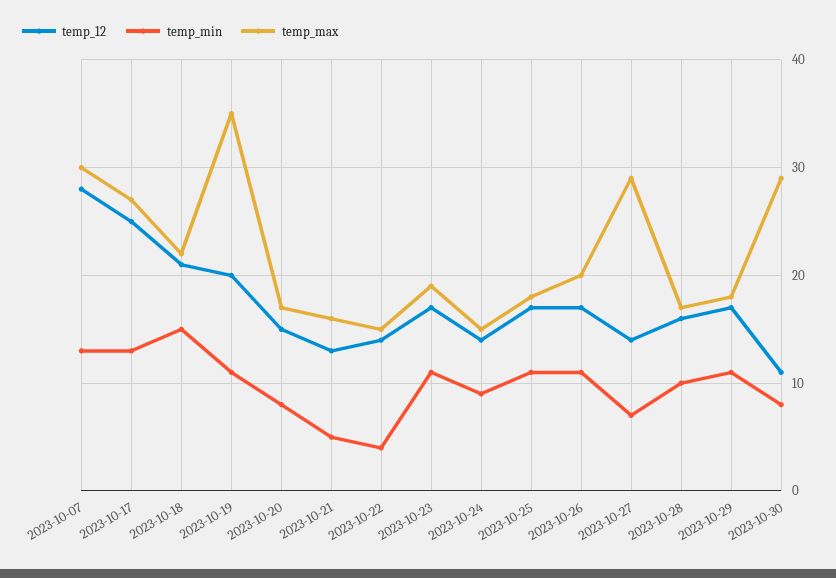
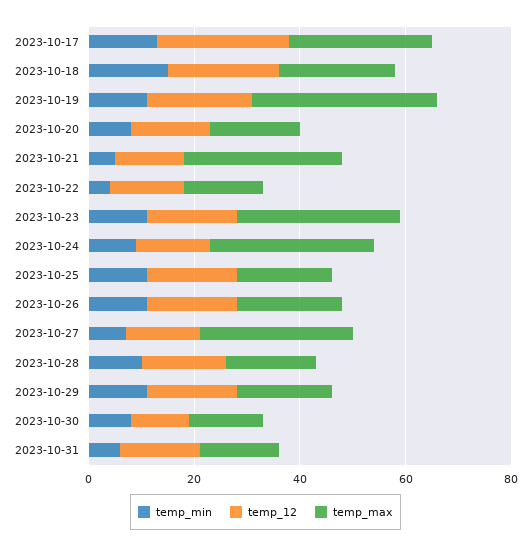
temp_12, 2023-10-07: 28 -> none
temp_min, 2023-10-07: 13 -> none
temp_max, 2023-10-07: 30 -> none
temp_max, 2023-10-21: 16 -> 30
temp_max, 2023-10-23: 19 -> 30
temp_max, 2023-10-24: 15 -> 30
temp_max, 2023-10-30: 29 -> 15
temp_min, 2023-10-31: none -> 5
temp_12, 2023-10-31: none -> 15
temp_max, 2023-10-31: none -> 15

